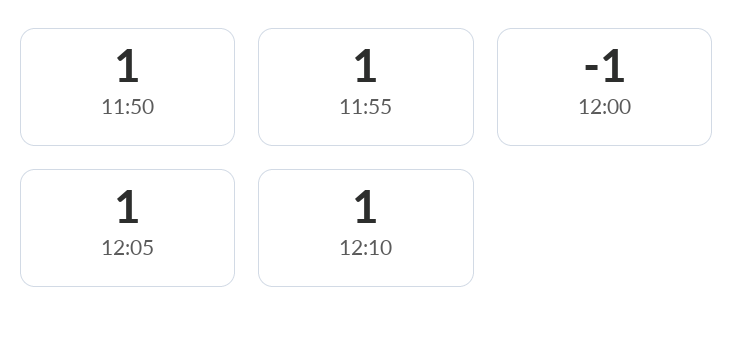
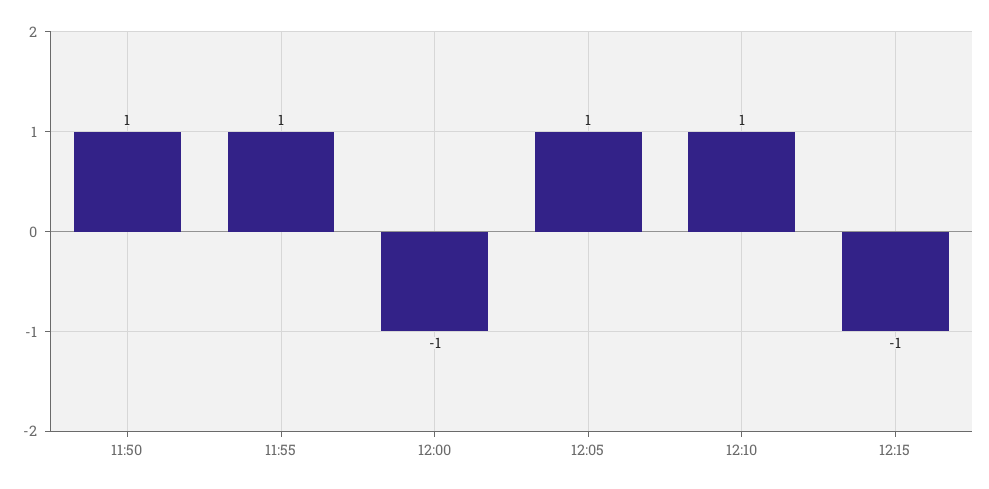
12:15: none -> -1

